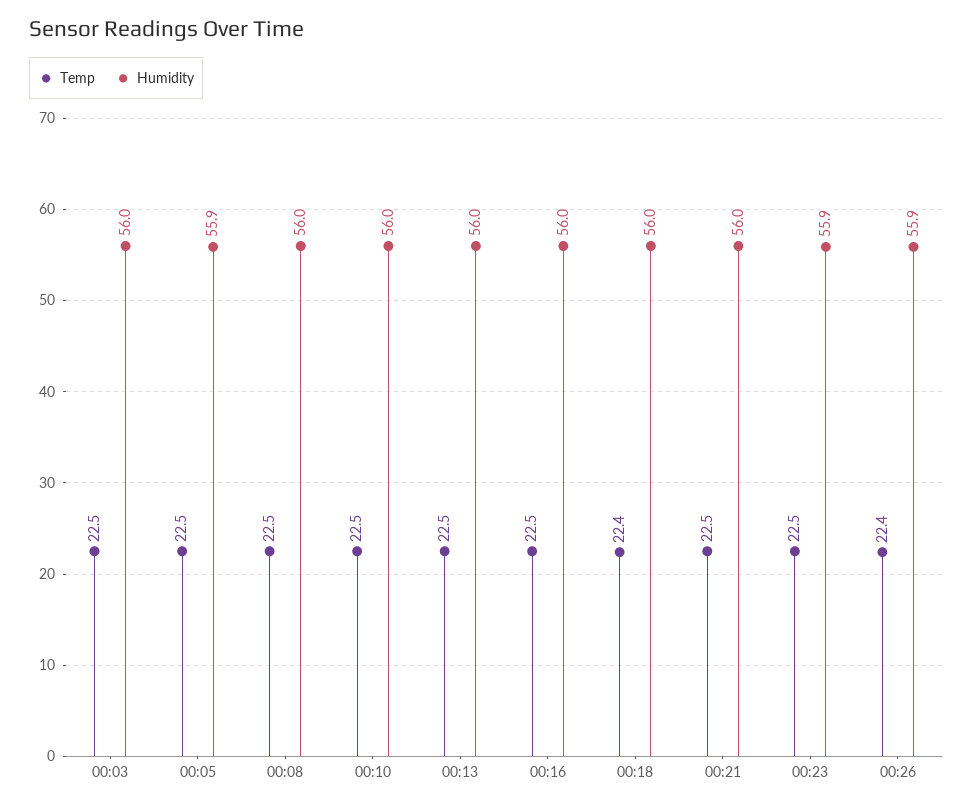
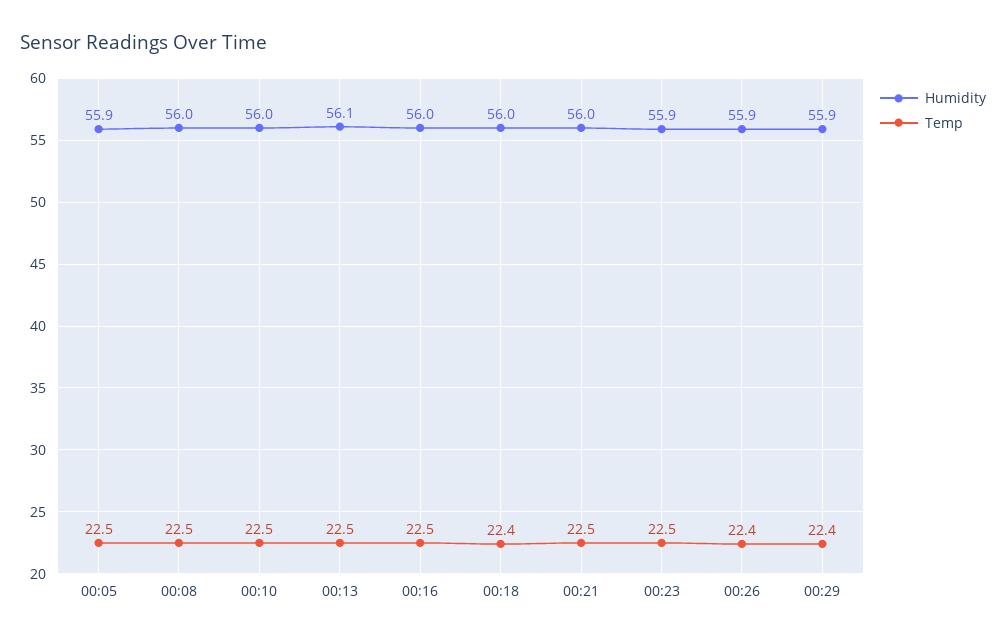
Temp, 00:03: 22.5 -> none
Humidity, 00:03: 56 -> none
Humidity, 00:13: 56 -> 56.1
Humidity, 00:29: none -> 55.9
Temp, 00:29: none -> 22.4

